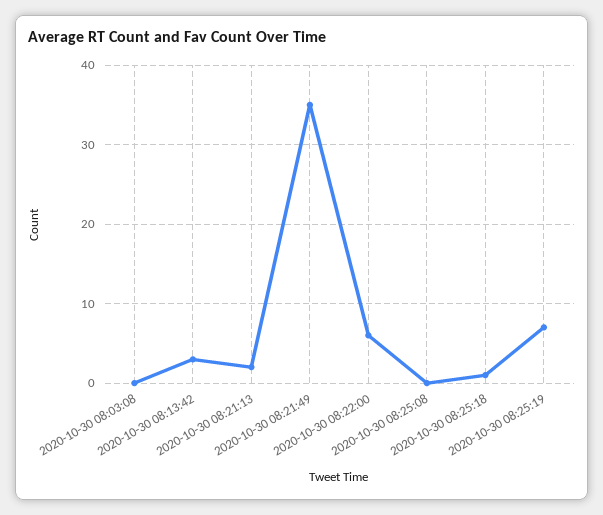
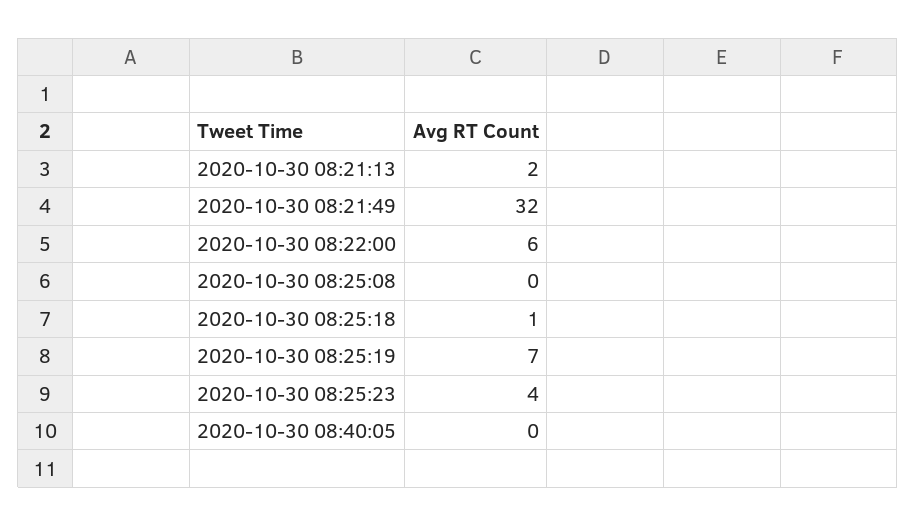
2020-10-30 08:03:08: 0 -> none
2020-10-30 08:13:42: 3 -> none
2020-10-30 08:21:49: 35 -> 32
2020-10-30 08:25:23: none -> 4
2020-10-30 08:40:05: none -> 0

